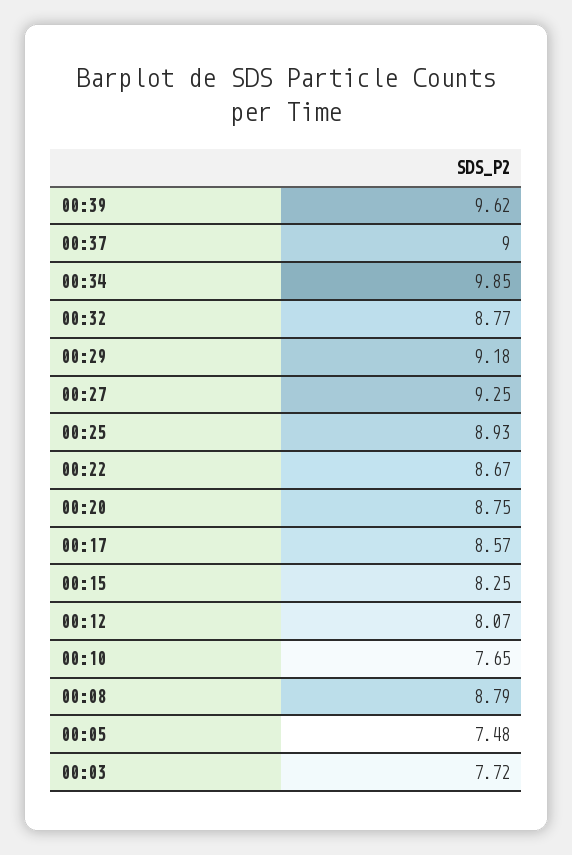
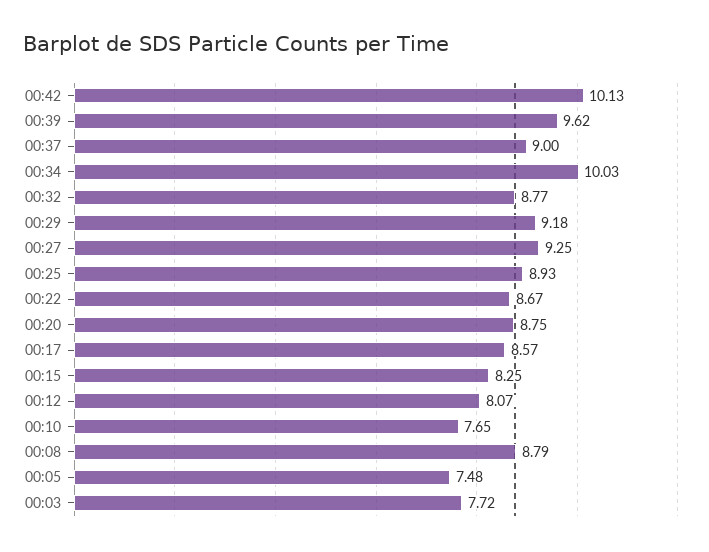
00:34: 9.85 -> 10.03
00:42: none -> 10.13

